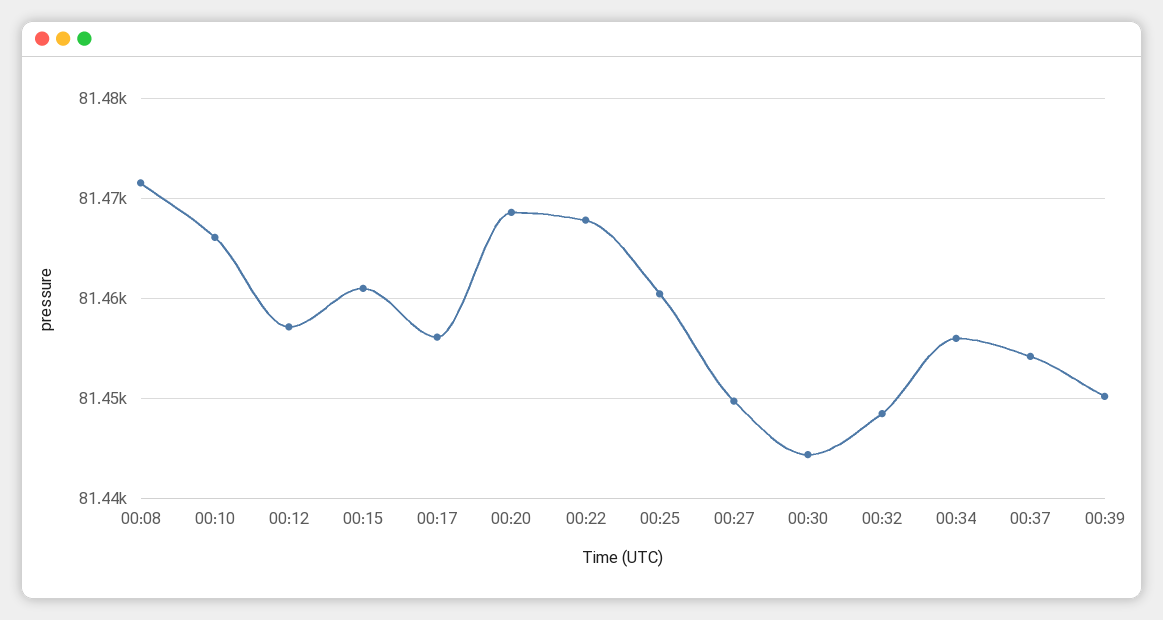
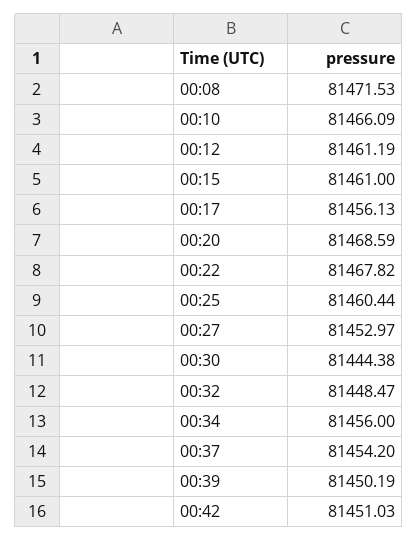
00:12: 81457 -> 81461.19
00:27: 81450 -> 81452.97
00:42: none -> 81451.03

